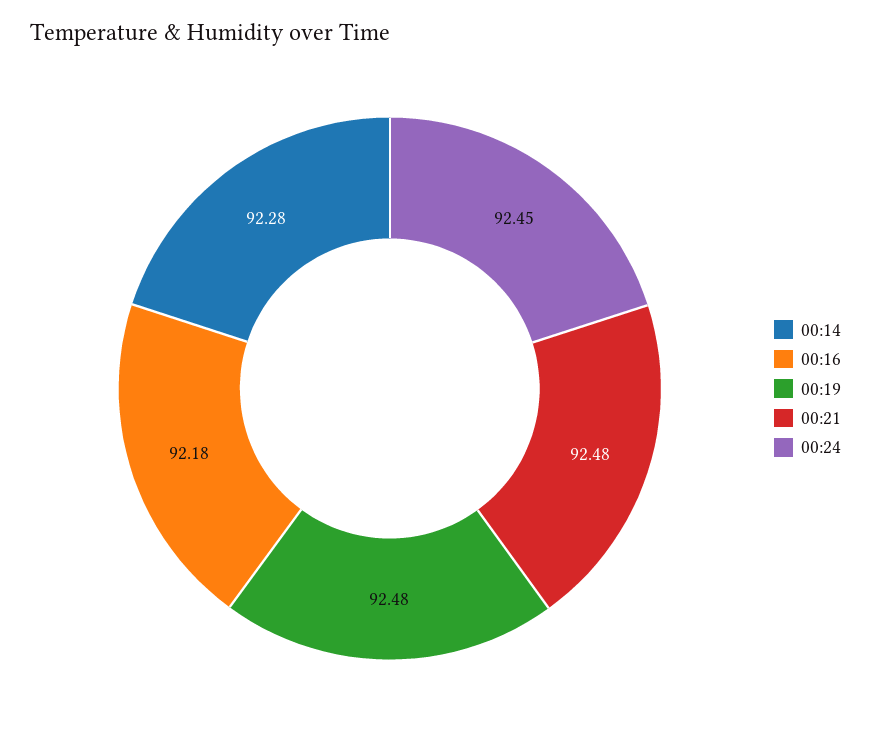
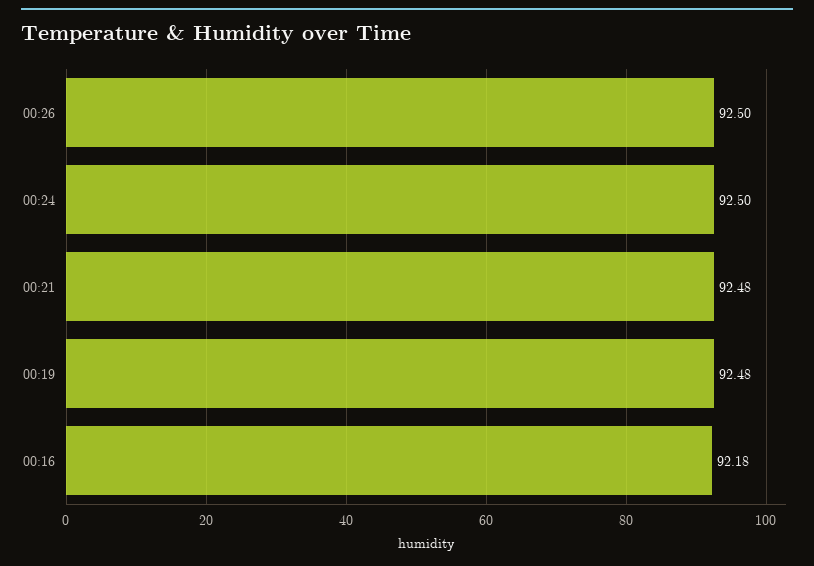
00:14: 92.28 -> none
00:24: 92.45 -> 92.5
00:26: none -> 92.5

